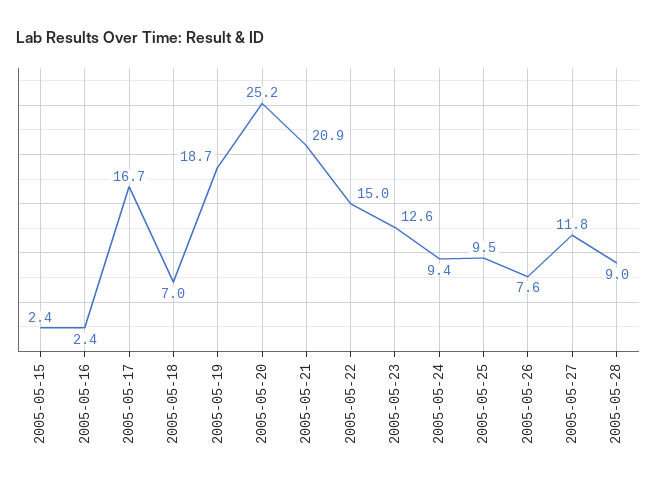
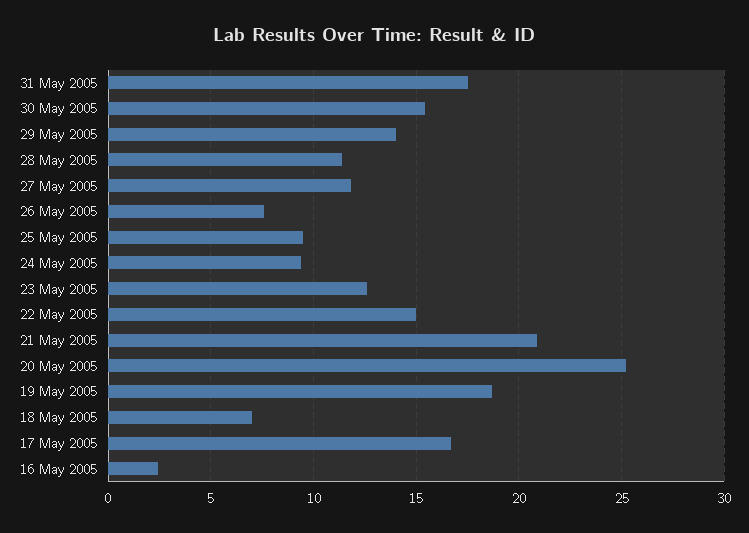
2005-05-15: 2.4 -> none
2005-05-28: 9 -> 11.5
31 May 2005: none -> 17.5
30 May 2005: none -> 15.5
29 May 2005: none -> 14

